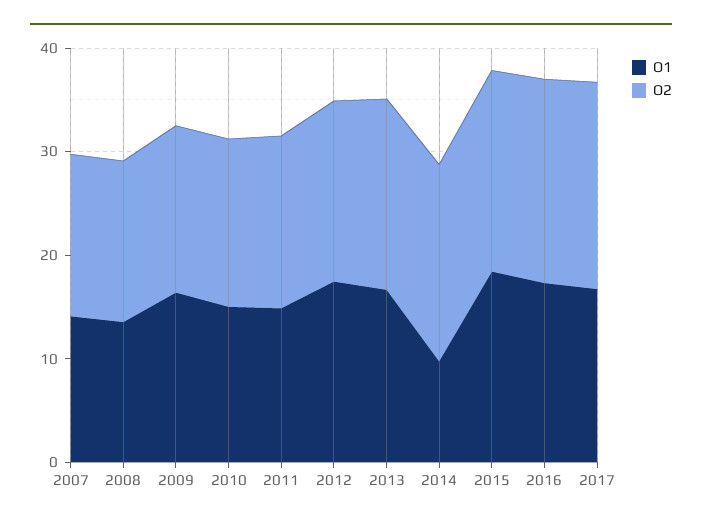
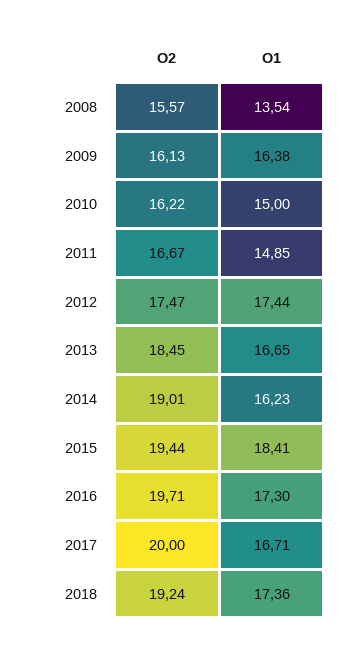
O1, 2007: 14 -> none
O2, 2007: 16 -> none
O1, 2014: 10 -> 16.23
O2, 2018: none -> 19.24
O1, 2018: none -> 17.36

